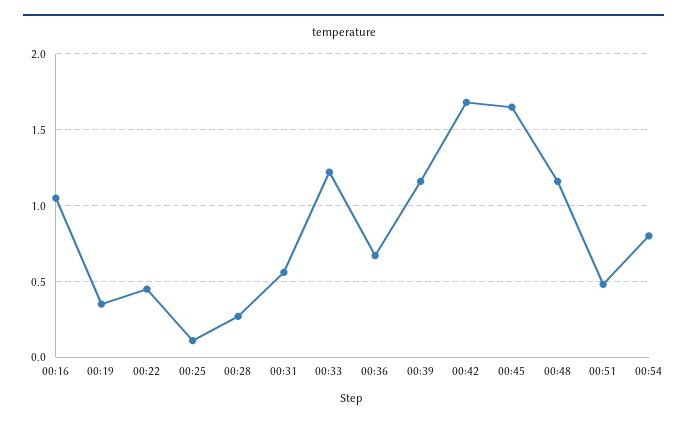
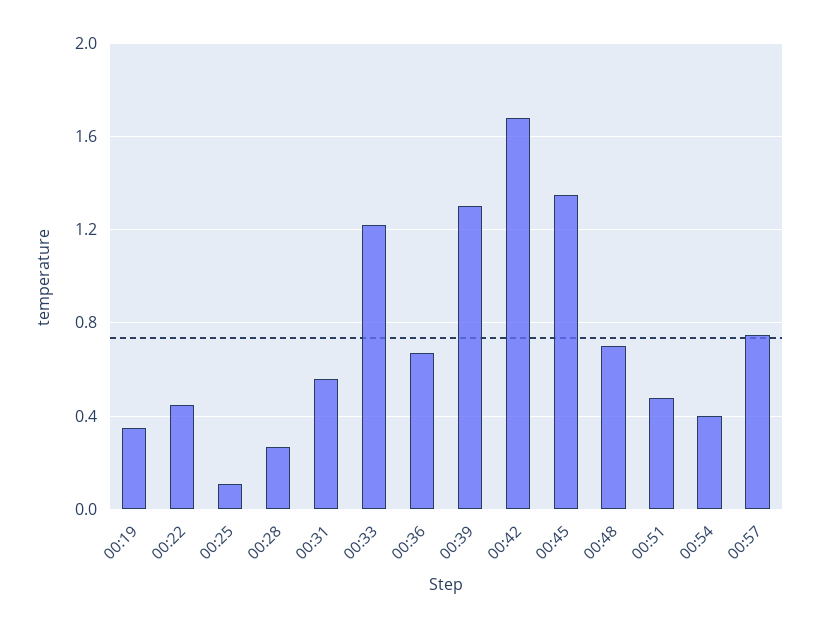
00:16: 1.05 -> none
00:39: 1.15 -> 1.3
00:45: 1.65 -> 1.35
00:48: 1.15 -> 0.7
00:54: 0.8 -> 0.4
00:57: none -> 0.75

